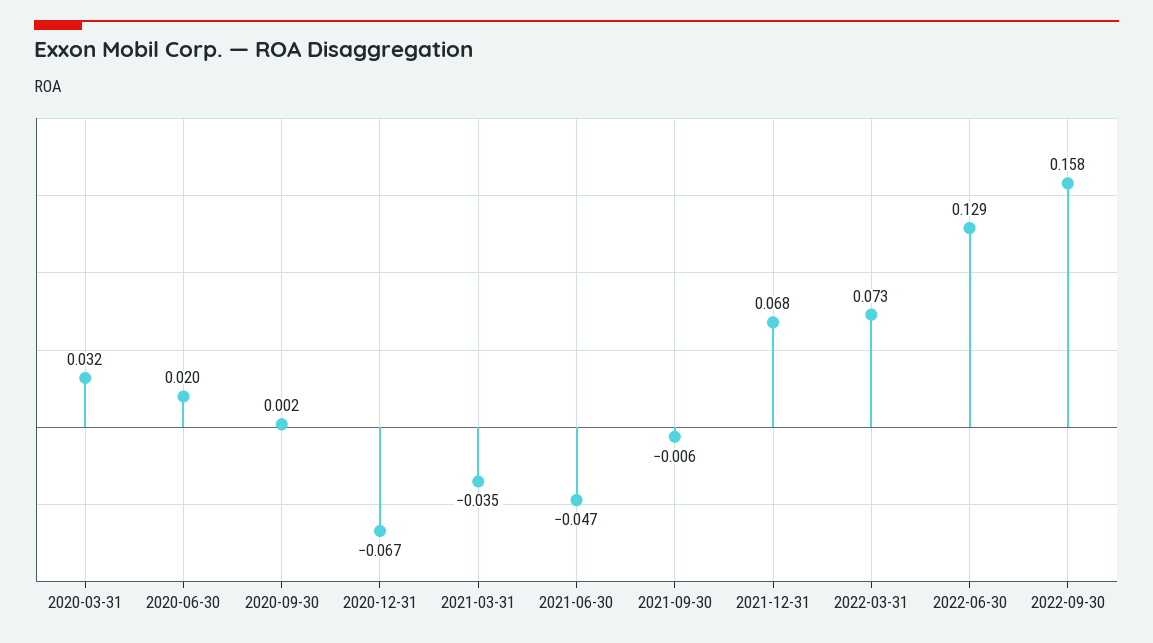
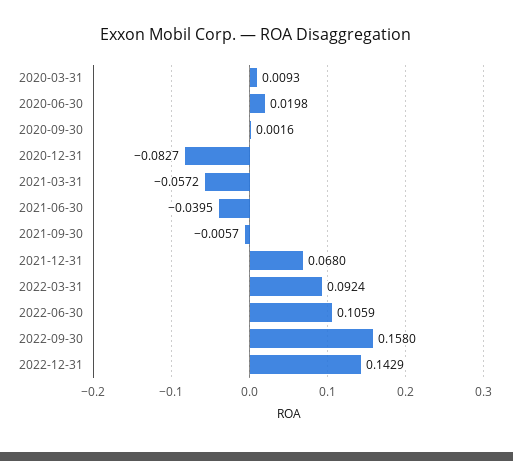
2020-03-31: 0.032 -> 0.0093
2020-12-31: -0.067 -> -0.0827
2021-03-31: -0.035 -> -0.0572
2021-06-30: -0.047 -> -0.0395
2022-03-31: 0.073 -> 0.0924
2022-06-30: 0.129 -> 0.1059
2022-12-31: none -> 0.1429

